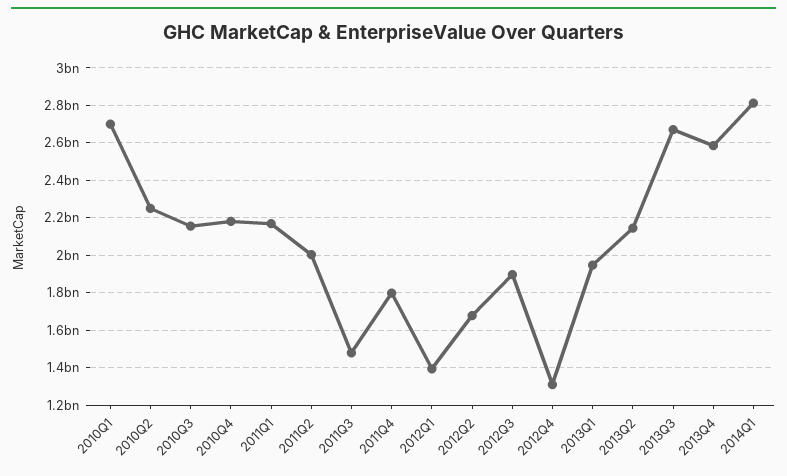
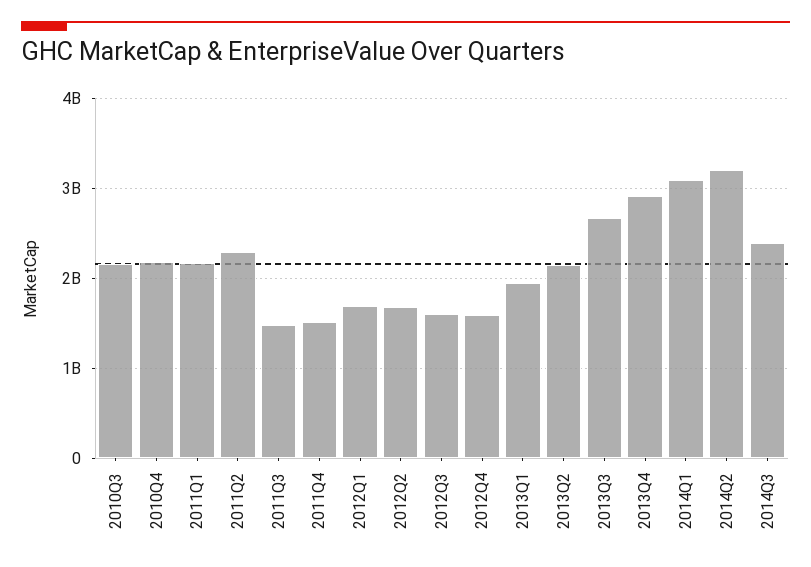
2010Q1: 2700000000 -> none
2010Q2: 2250000000 -> none
2011Q2: 2000000000 -> 2300000000
2011Q4: 1800000000 -> 1500000000
2012Q1: 1400000000 -> 1700000000
2012Q3: 1900000000 -> 1600000000
2012Q4: 1300000000 -> 1600000000
2013Q4: 2600000000 -> 2900000000
2014Q1: 2800000000 -> 3100000000
2014Q2: none -> 3200000000
2014Q3: none -> 2400000000

